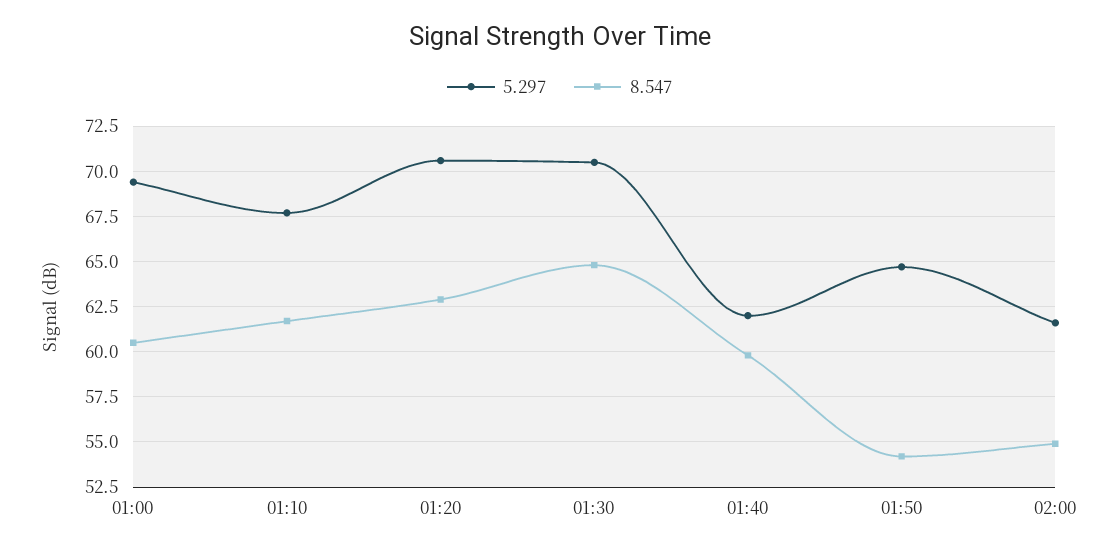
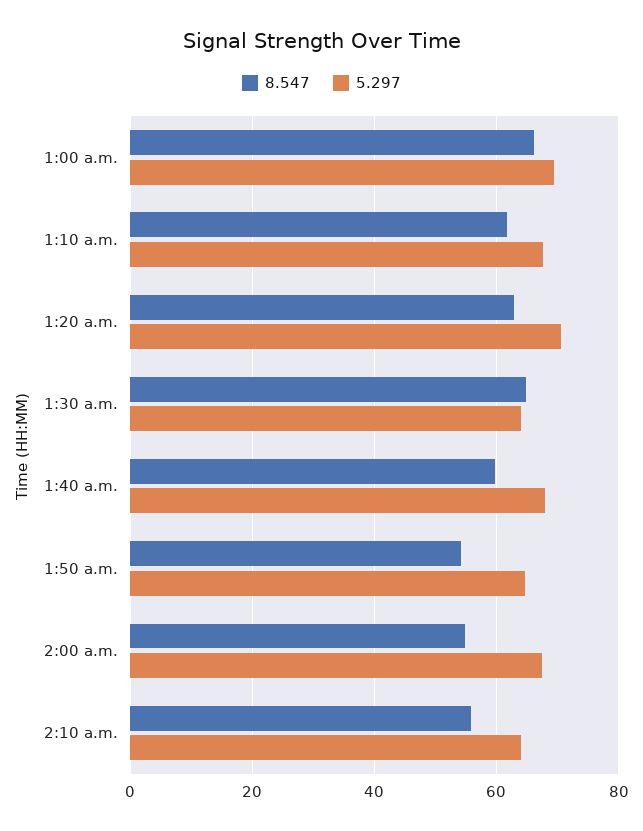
8.547, 01:00: 60.5 -> 66
5.297, 01:30: 70.5 -> 64
5.297, 01:40: 62 -> 68
5.297, 02:00: 61.5 -> 68
8.547, 2:10 a.m.: none -> 56
5.297, 2:10 a.m.: none -> 64

